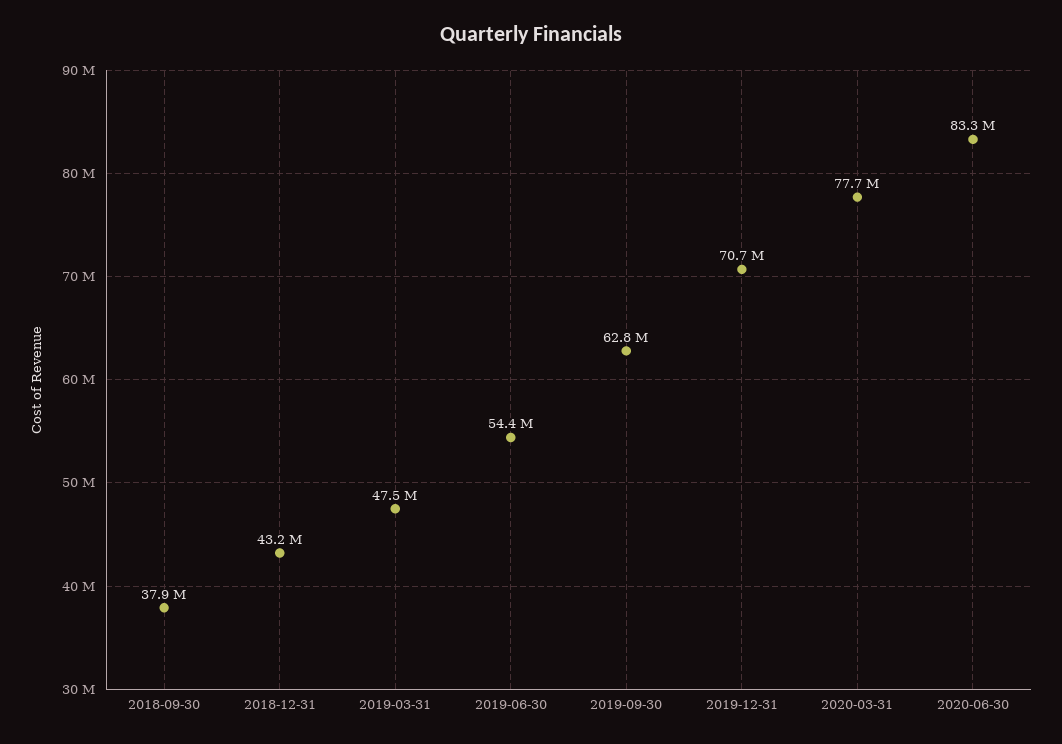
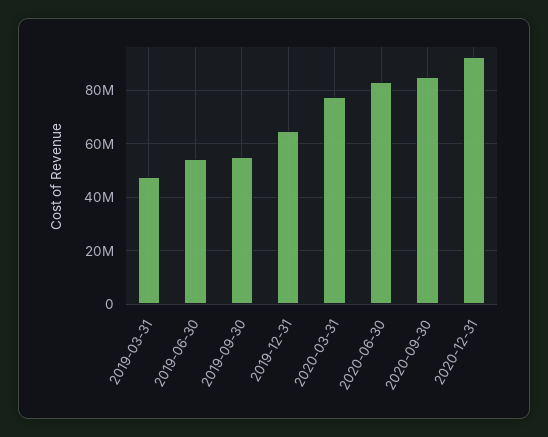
2018-09-30: 37900000 -> none
2018-12-31: 43200000 -> none
2019-09-30: 62800000 -> 55000000
2019-12-31: 70700000 -> 65000000
2020-09-30: none -> 85000000
2020-12-31: none -> 92500000

